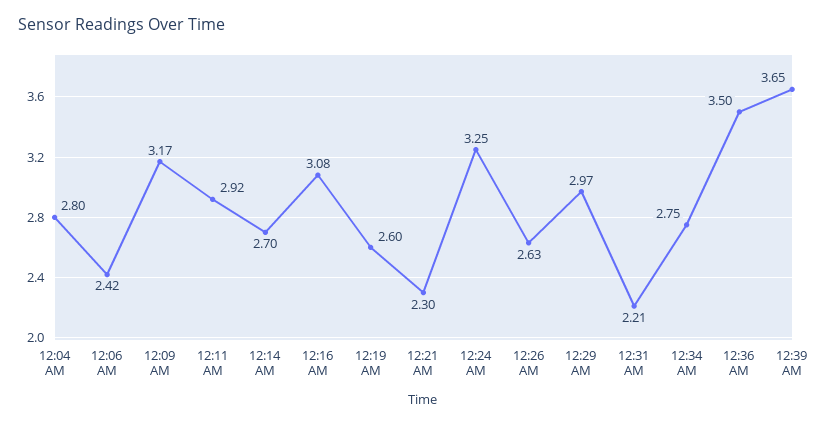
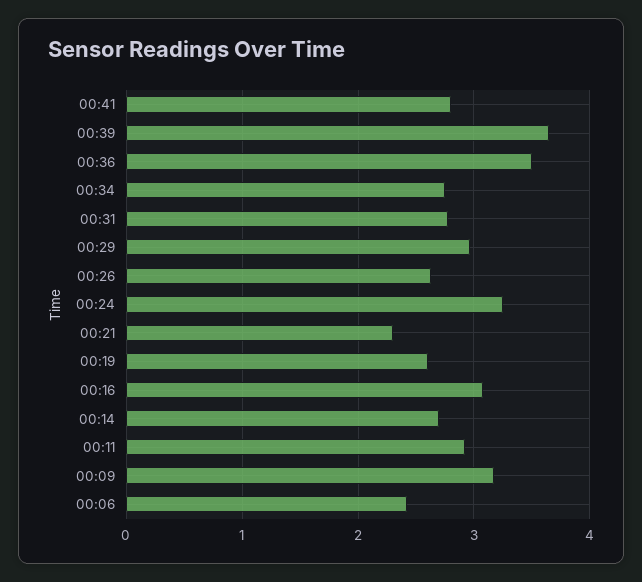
12:04 AM: 2.8 -> none
12:31 AM: 2.21 -> 2.8
00:41: none -> 2.8

